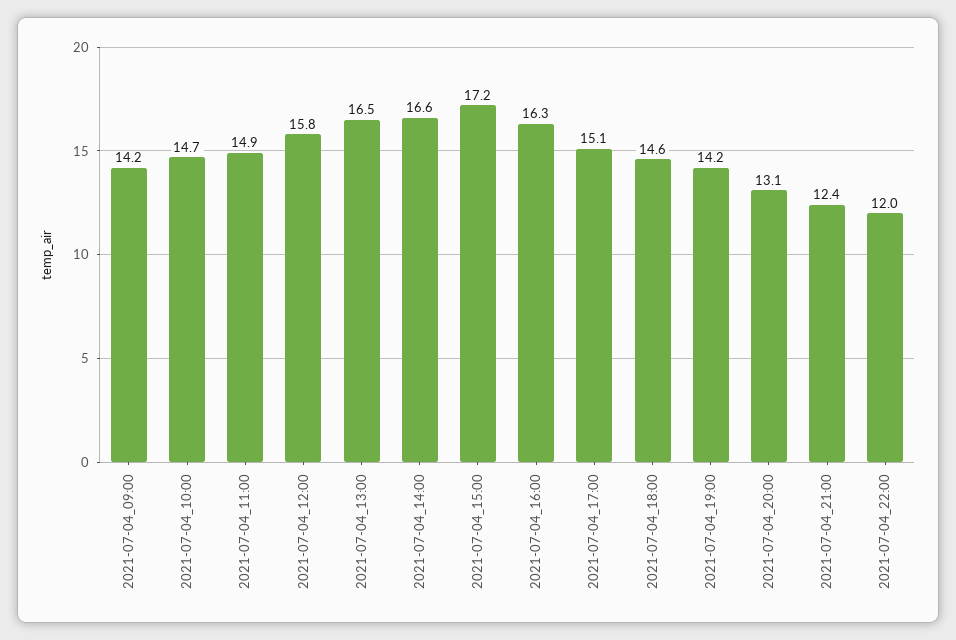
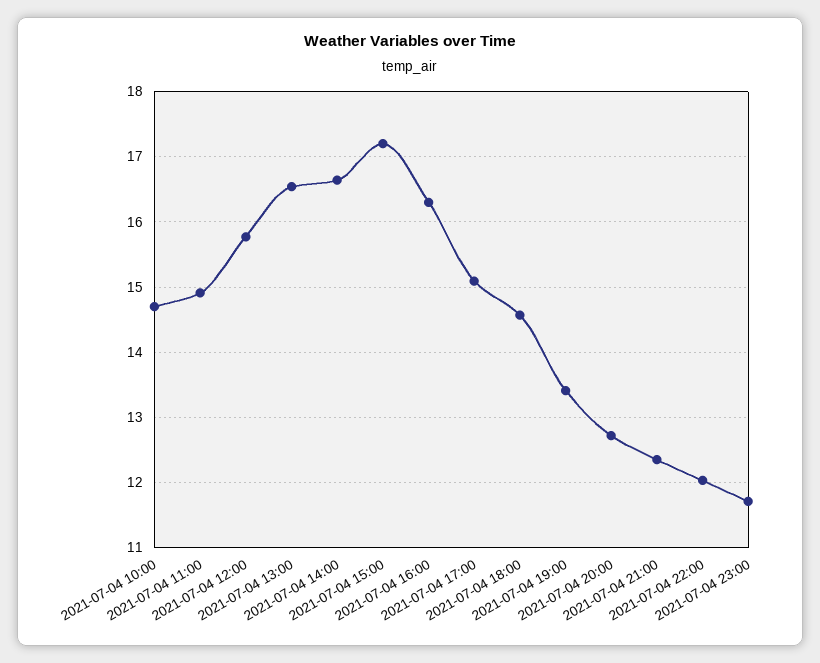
2021-07-04_09:00: 14.2 -> none
2021-07-04_19:00: 14.2 -> 13.4
2021-07-04_20:00: 13.1 -> 12.7
2021-07-04 23:00: none -> 11.7

